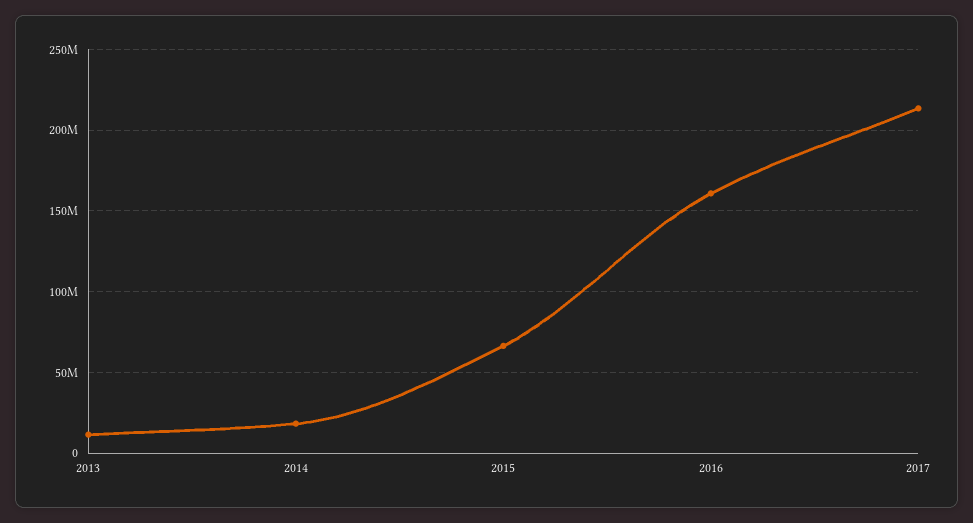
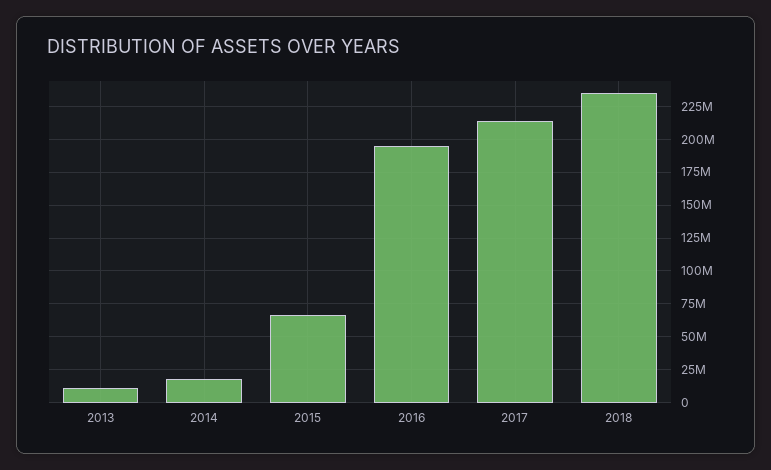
2016: 160000000 -> 195000000
2018: none -> 235000000

